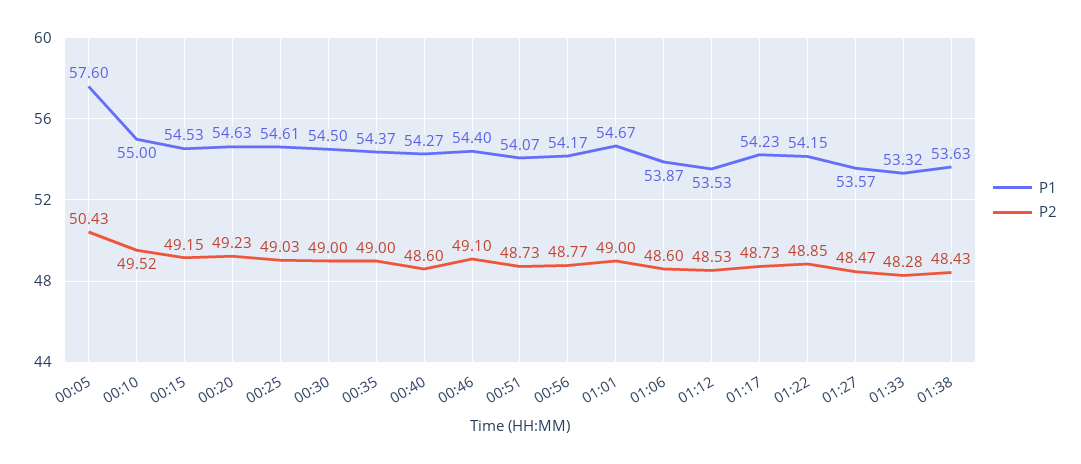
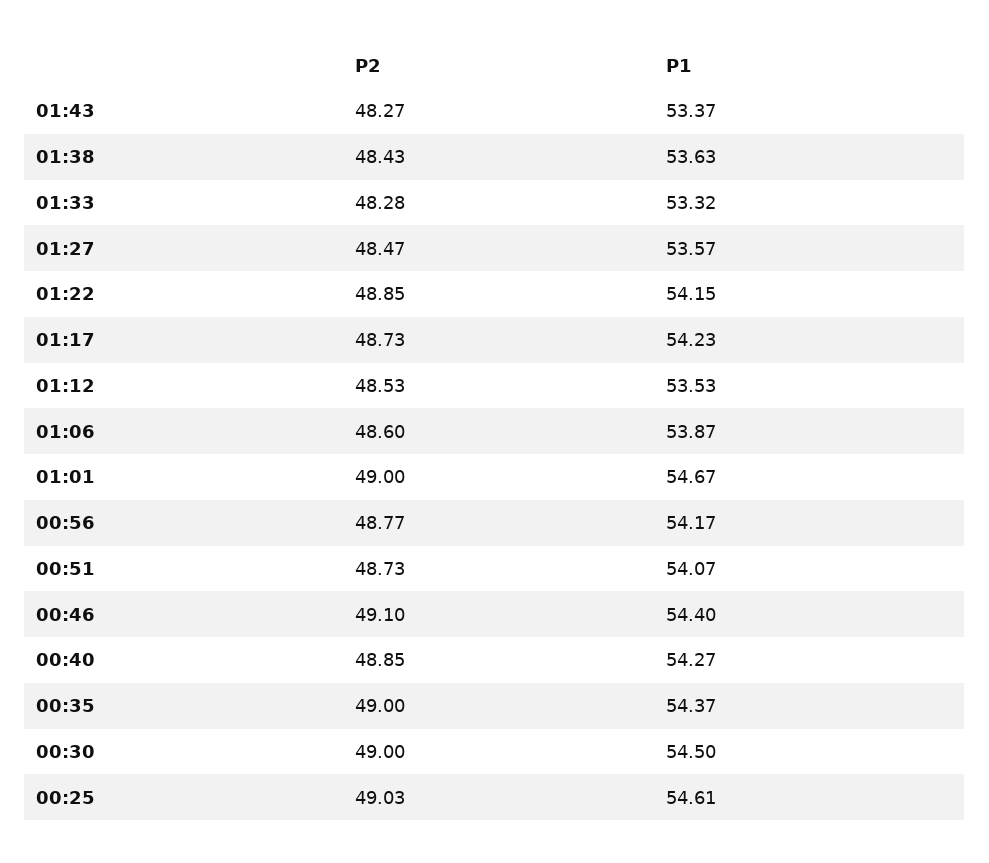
P1, 00:05: 57.6 -> none
P2, 00:05: 50.43 -> none
P1, 00:10: 55 -> none
P2, 00:10: 49.52 -> none
P1, 00:15: 54.53 -> none
P2, 00:15: 49.15 -> none
P1, 00:20: 54.63 -> none
P2, 00:20: 49.23 -> none
P2, 00:40: 48.6 -> 48.85
P2, 01:43: none -> 48.27
P1, 01:43: none -> 53.37

